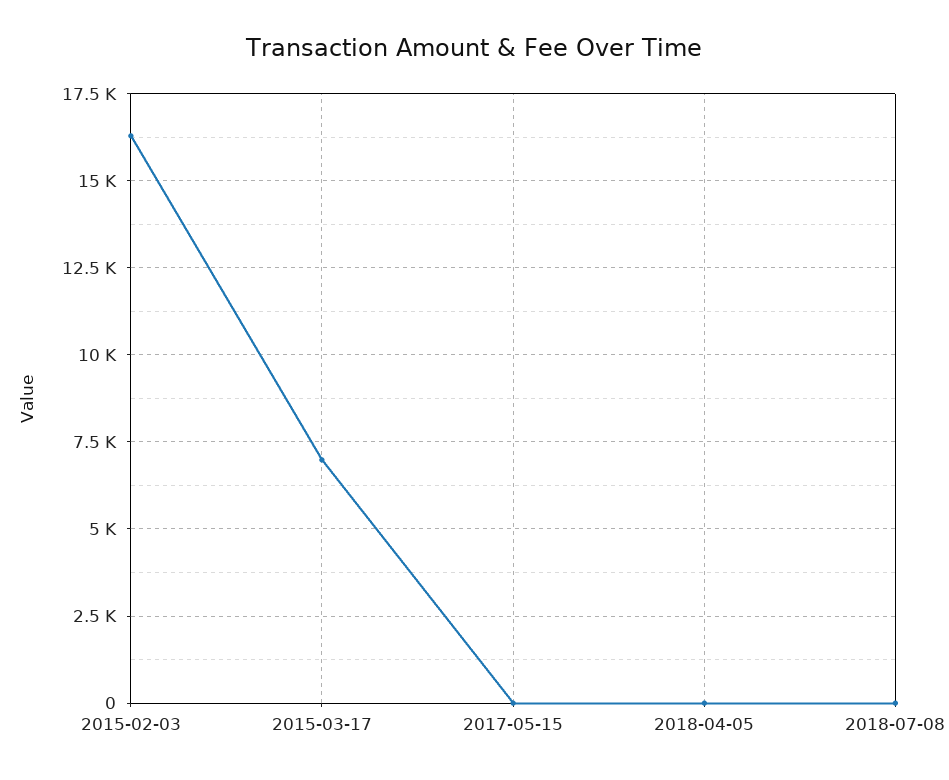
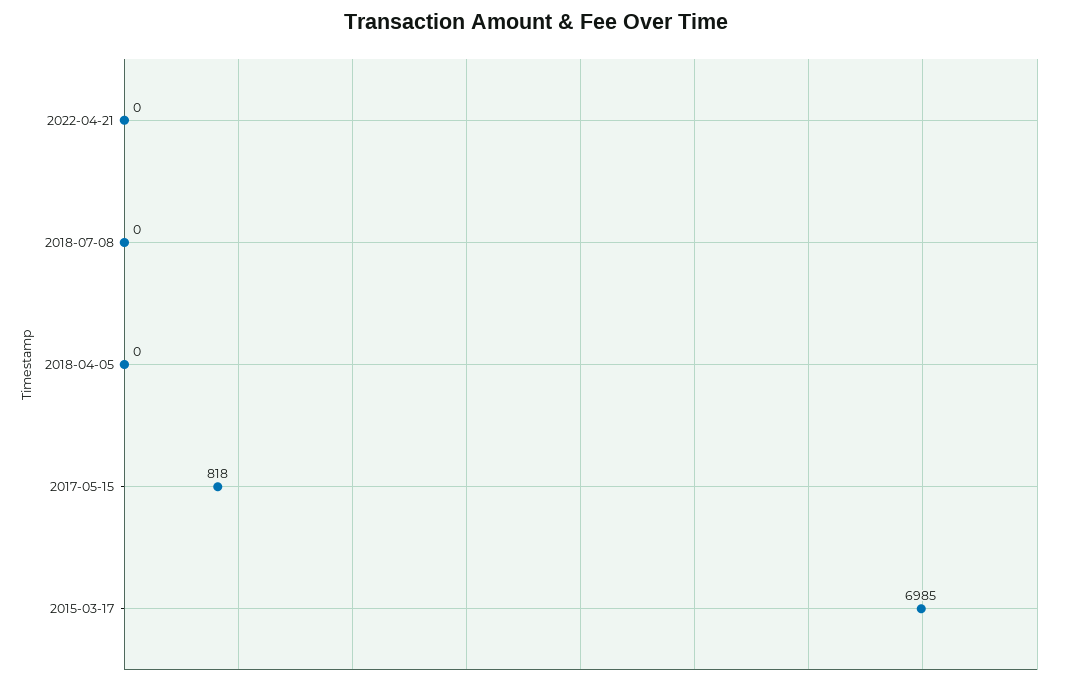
2015-02-03: 16250 -> none
2017-05-15: 0 -> 818
2022-04-21: none -> 0

